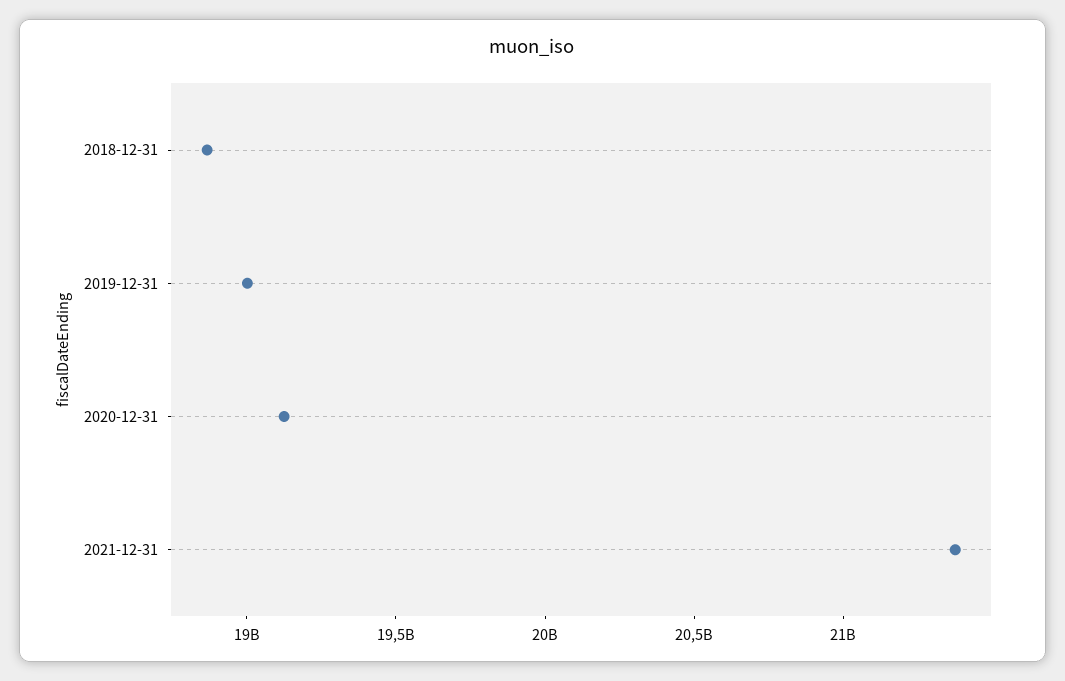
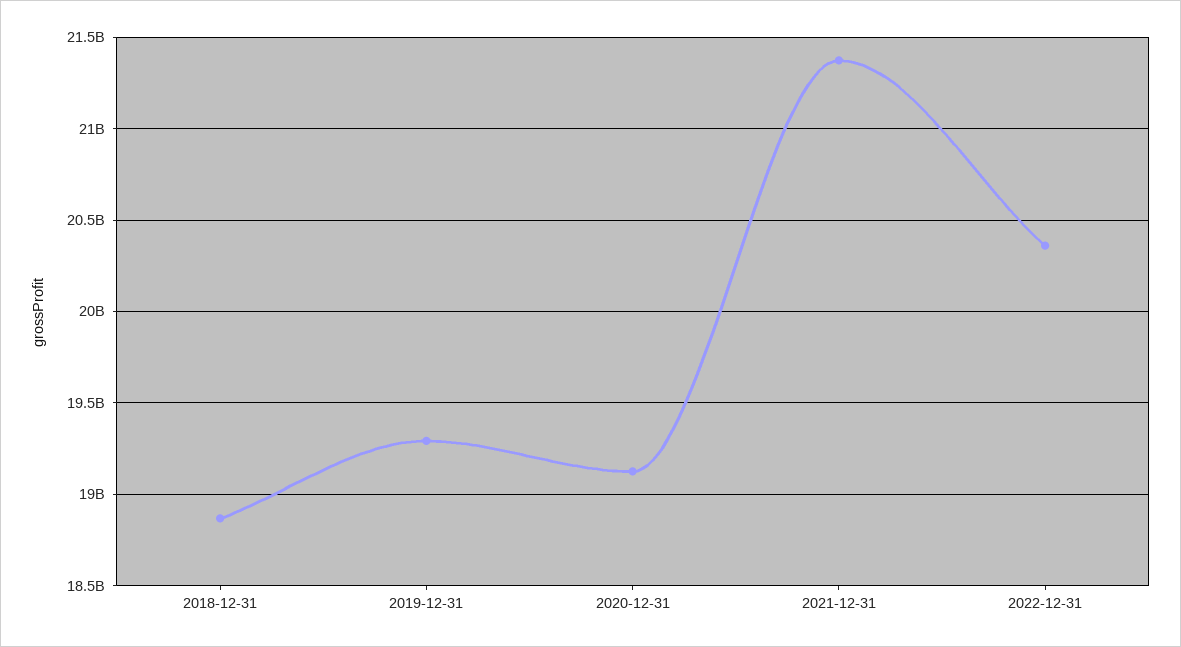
2019-12-31: 19000000000 -> 19300000000
2022-12-31: none -> 20350000000

